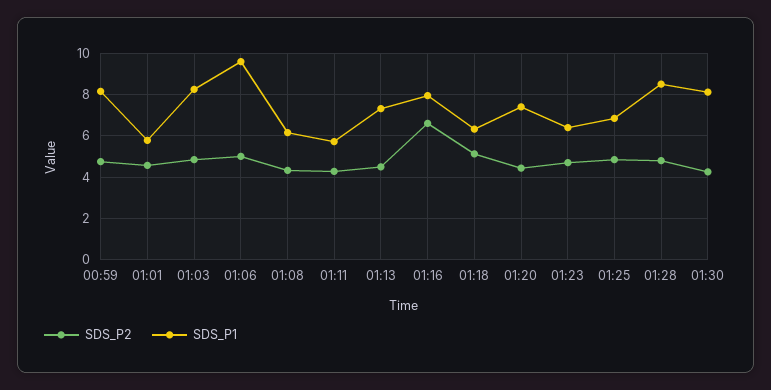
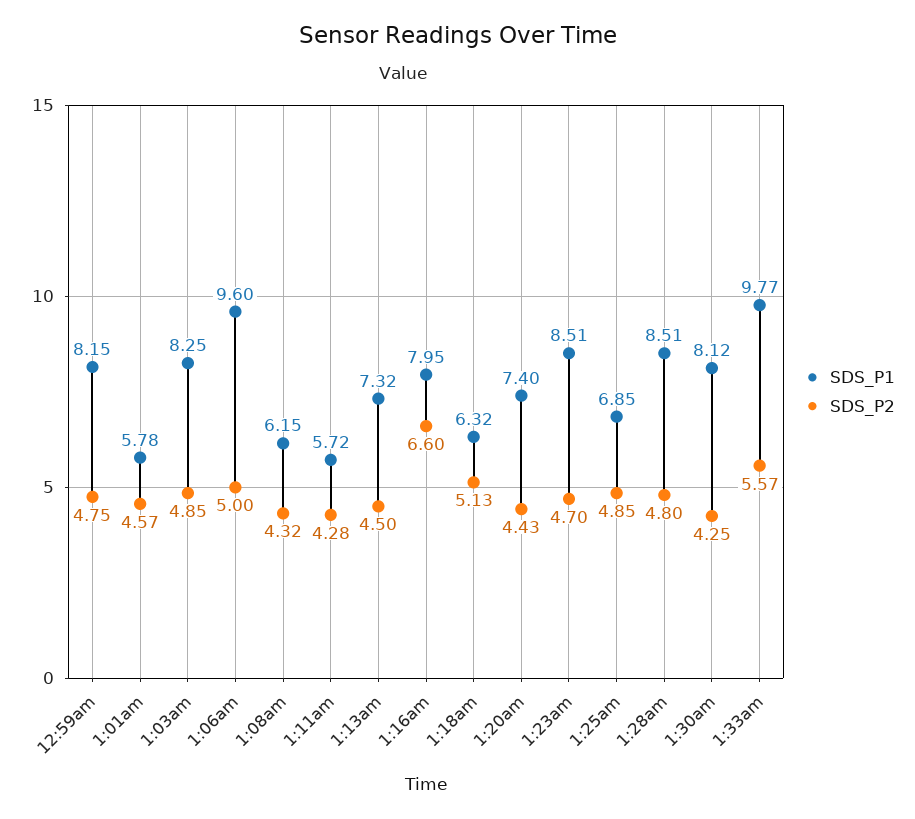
SDS_P1, 01:23: 6.5 -> 8.51
SDS_P1, 1:33am: none -> 9.77
SDS_P2, 1:33am: none -> 5.57

